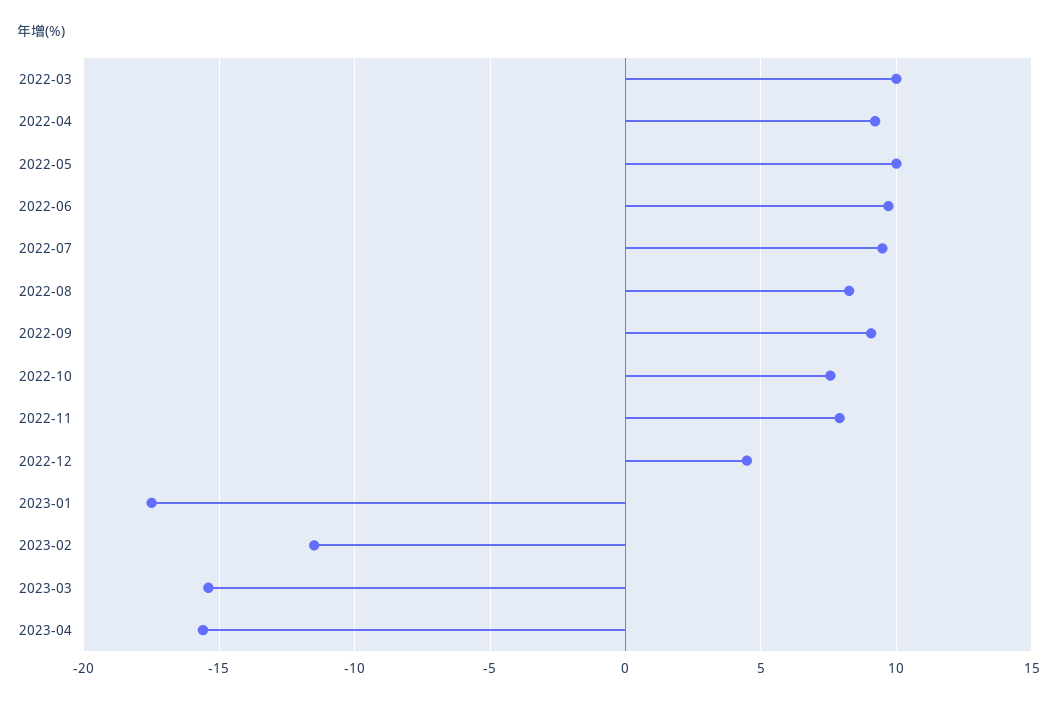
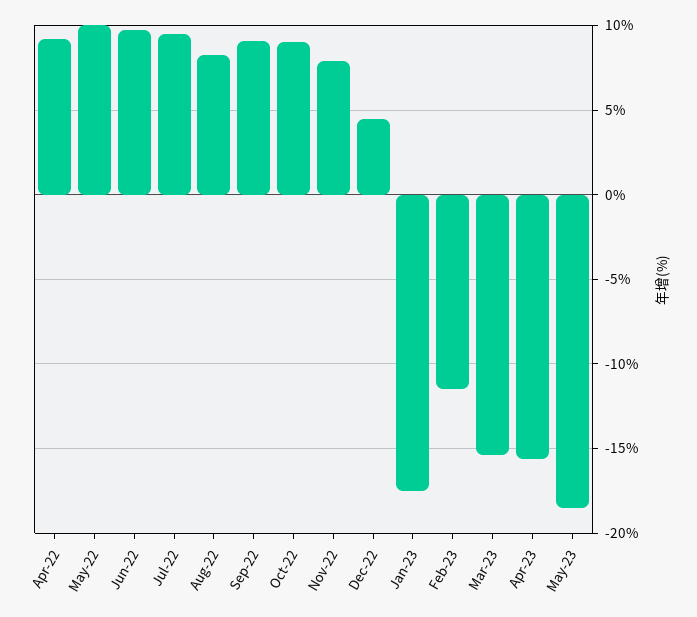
2022-03: 10 -> none
2022-10: 7.5 -> 9
May-23: none -> -18.5

